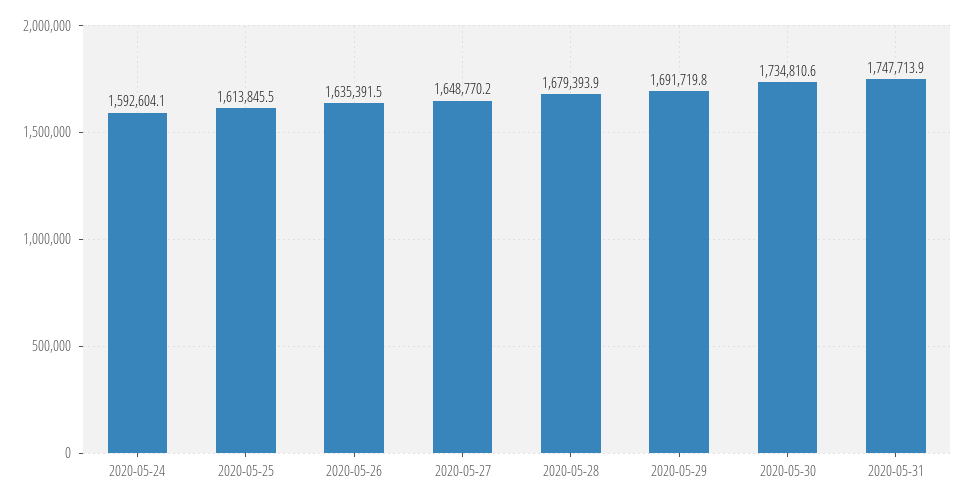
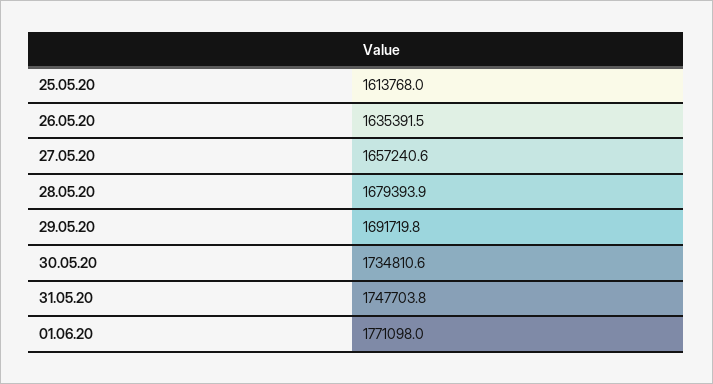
2020-05-24: 1592604.1 -> none
2020-05-25: 1613845.5 -> 1613768
2020-05-27: 1648770.2 -> 1657240.6
2020-05-31: 1747713.9 -> 1747703.8
01.06.20: none -> 1771098

